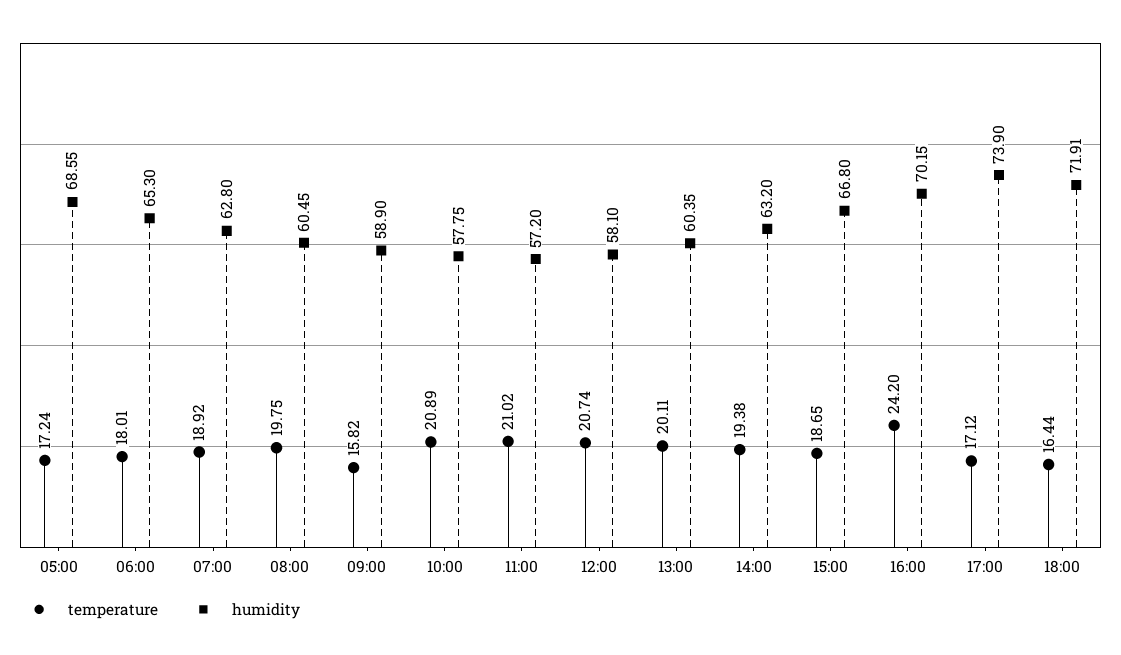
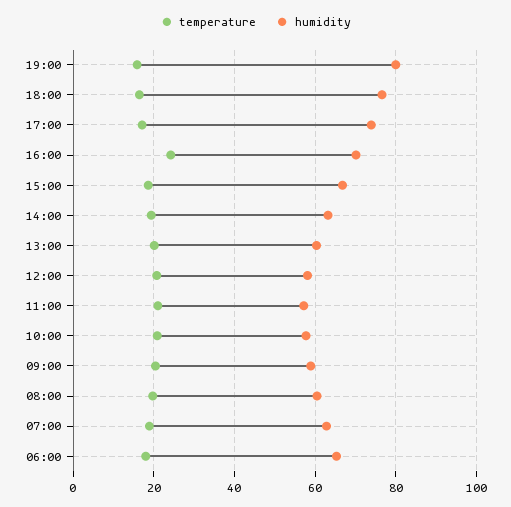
temperature, 05:00: 17.24 -> none
humidity, 05:00: 68.55 -> none
temperature, 09:00: 15.82 -> 20
humidity, 18:00: 71.91 -> 76
temperature, 19:00: none -> 16
humidity, 19:00: none -> 80

